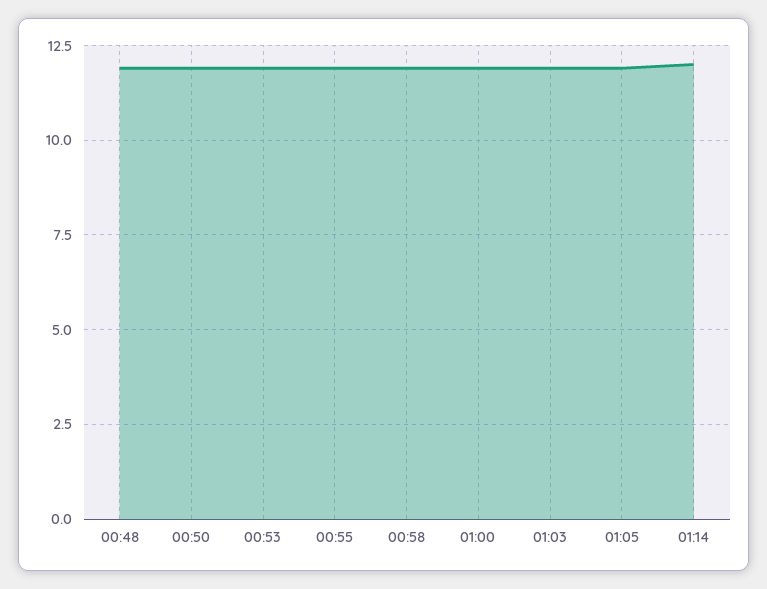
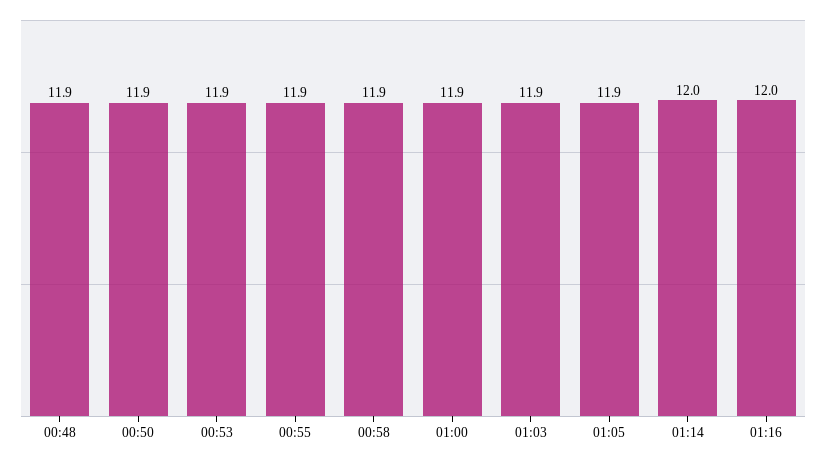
01:16: none -> 12

